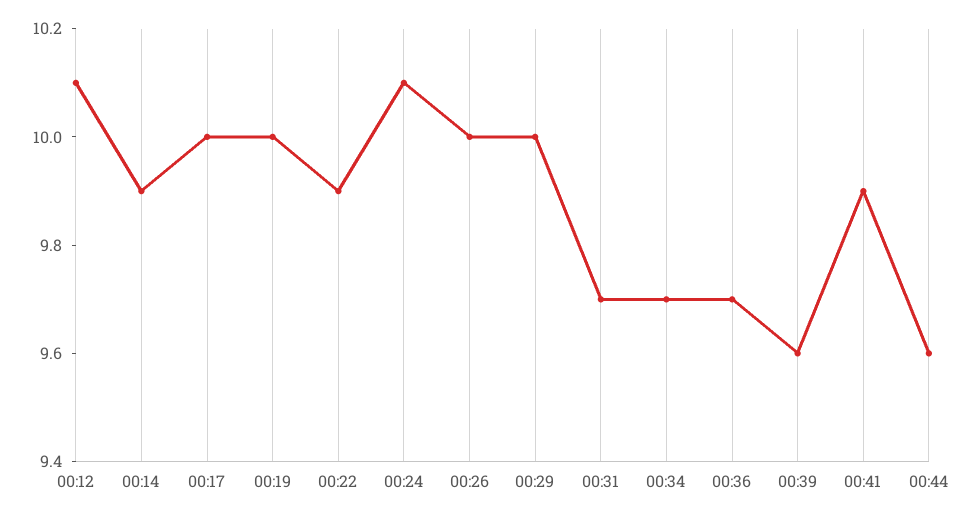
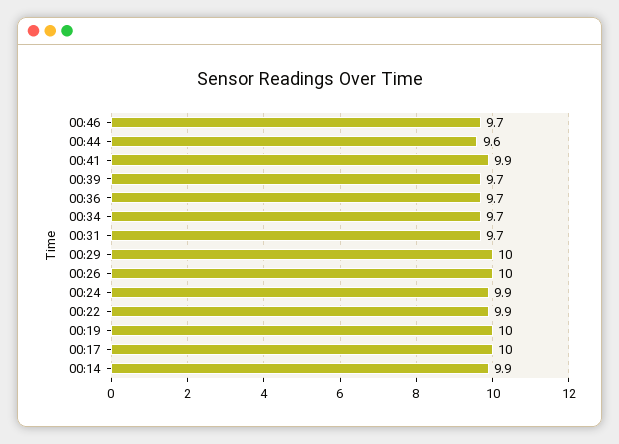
00:12: 10.1 -> none
00:24: 10.1 -> 9.9
00:39: 9.6 -> 9.7
00:46: none -> 9.7

